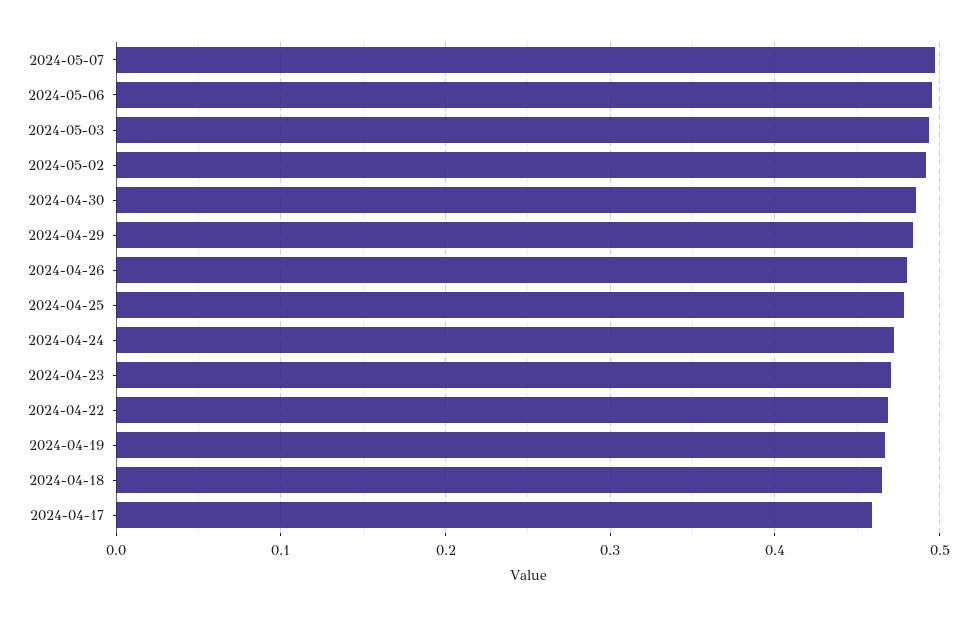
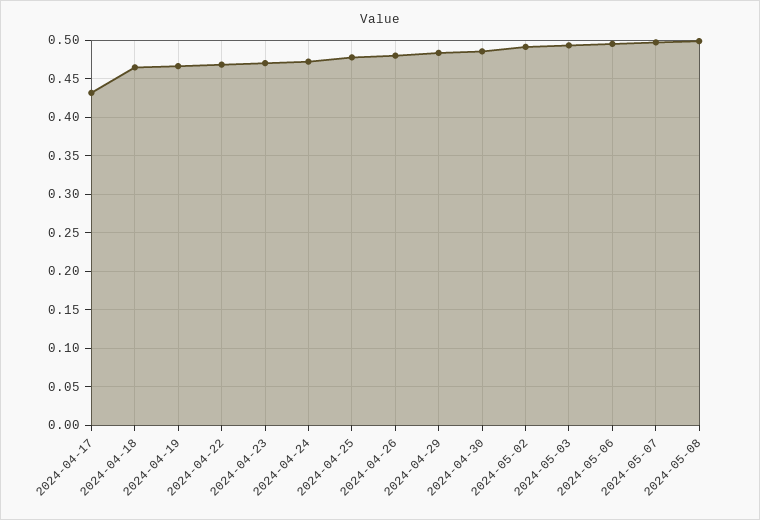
2024-04-17: 0.46 -> 0.43
2024-05-08: none -> 0.5

